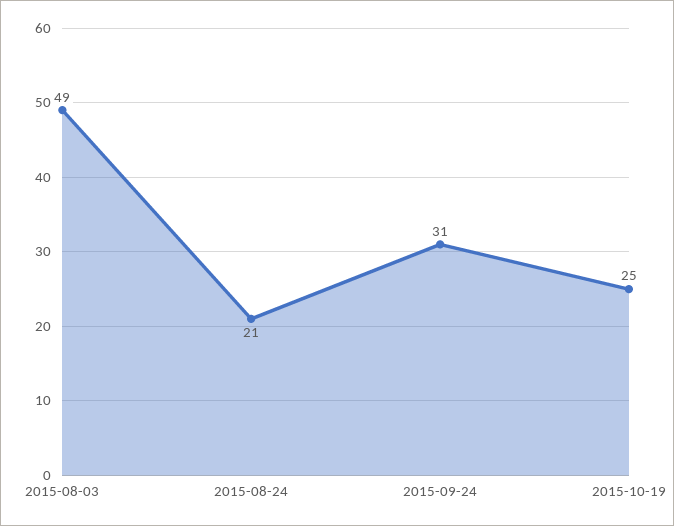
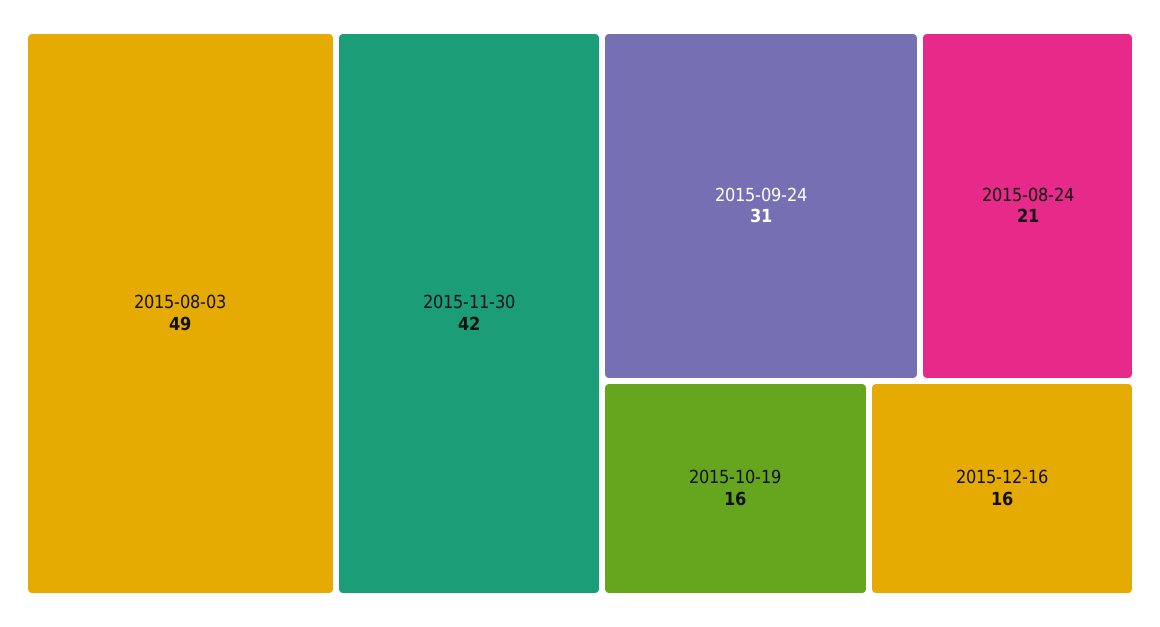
2015-10-19: 25 -> 16
2015-11-30: none -> 42
2015-12-16: none -> 16

